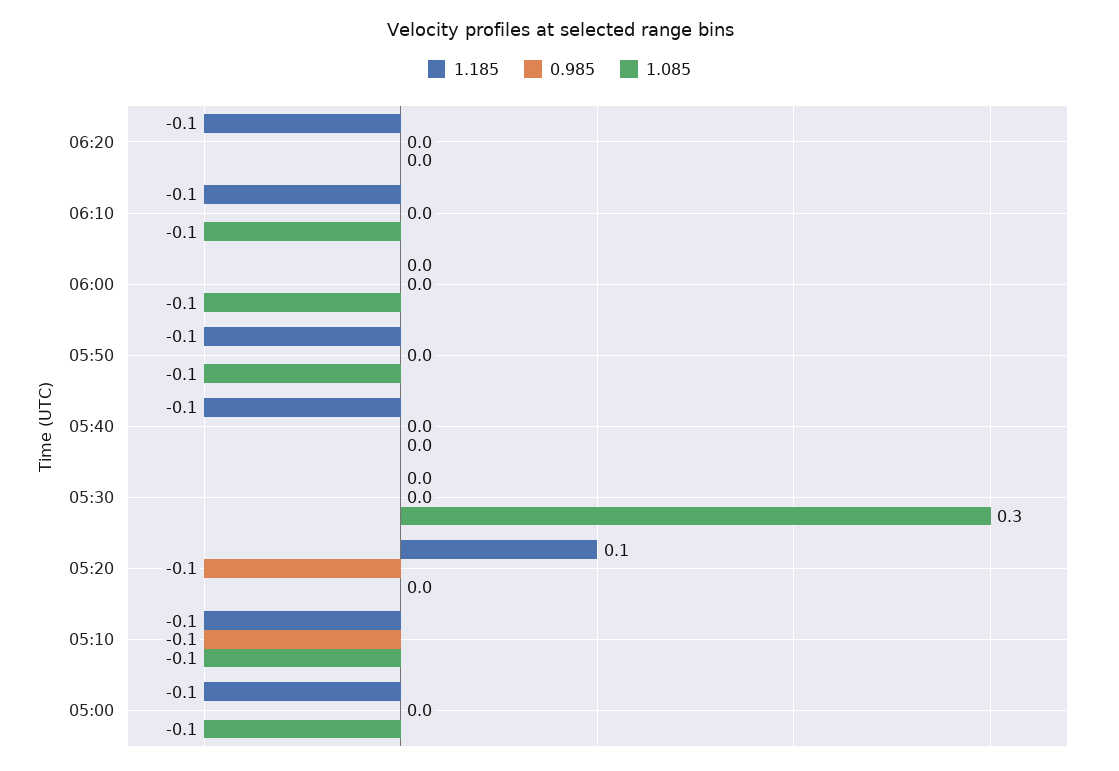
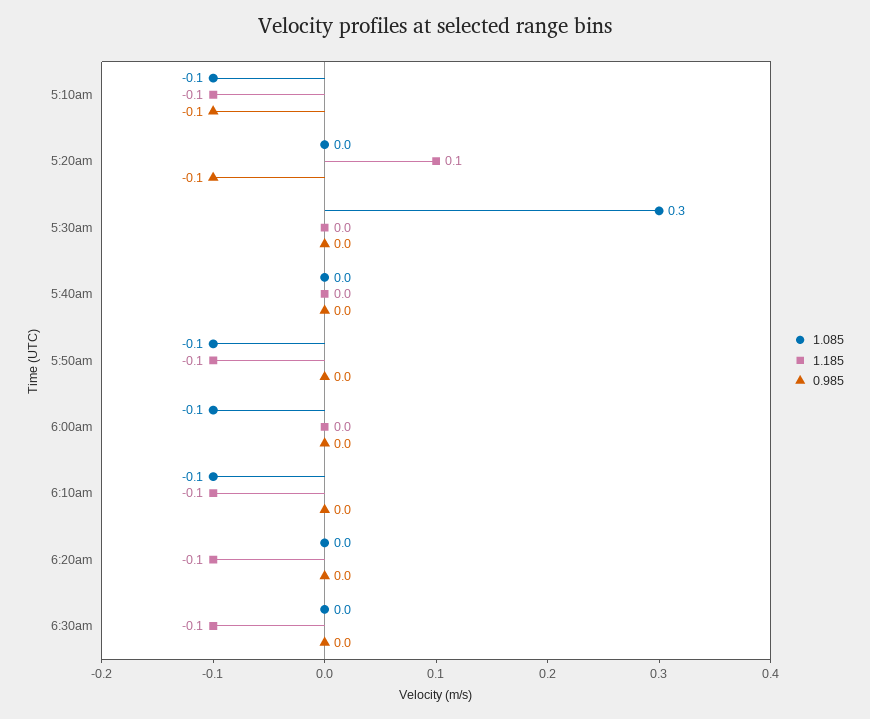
1.185, 05:40: -0.1 -> 0
1.185, 05:00: -0.1 -> none
0.985, 05:00: 0 -> none
1.085, 05:00: -0.1 -> none
1.085, 6:30am: none -> 0
1.185, 6:30am: none -> -0.1
0.985, 6:30am: none -> 0

